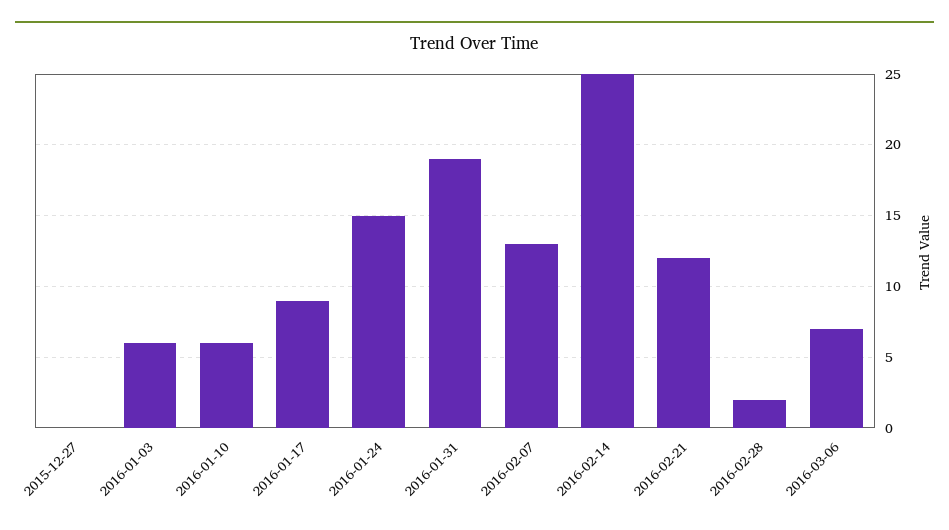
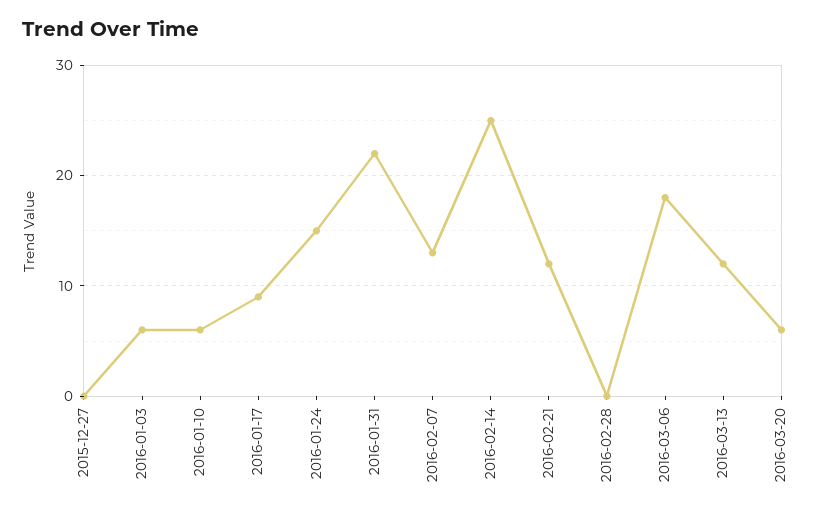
2016-01-31: 19 -> 22
2016-02-28: 2 -> 0
2016-03-06: 7 -> 18
2016-03-13: none -> 12
2016-03-20: none -> 6

